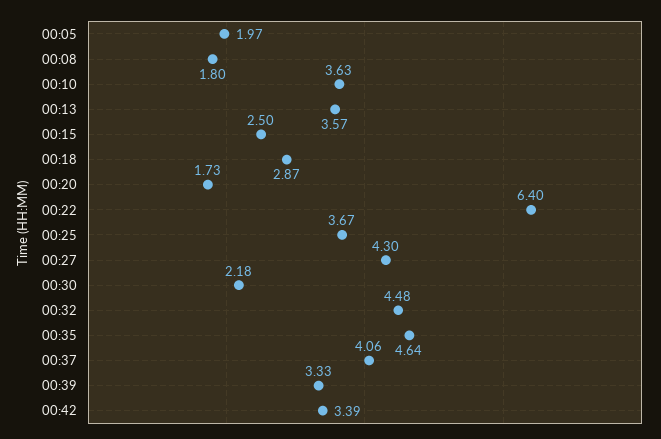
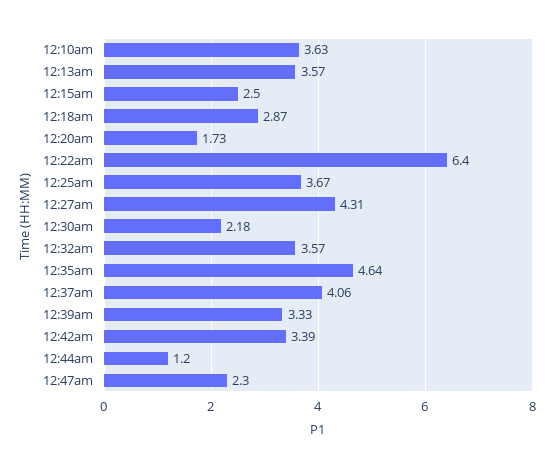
00:05: 1.97 -> none
00:08: 1.8 -> none
00:27: 4.3 -> 4.31
00:32: 4.48 -> 3.57
12:44am: none -> 1.2
12:47am: none -> 2.3

